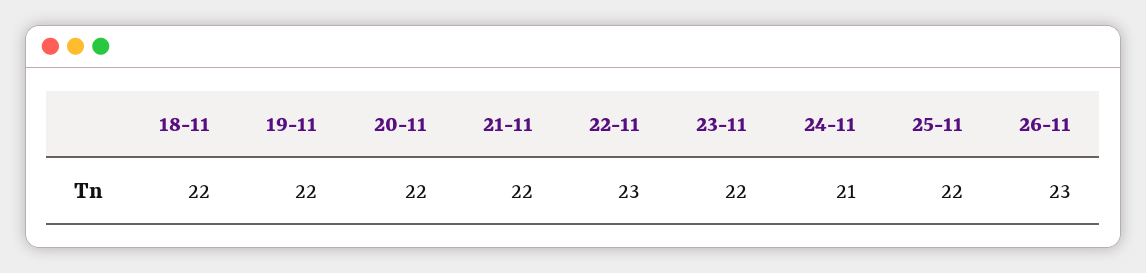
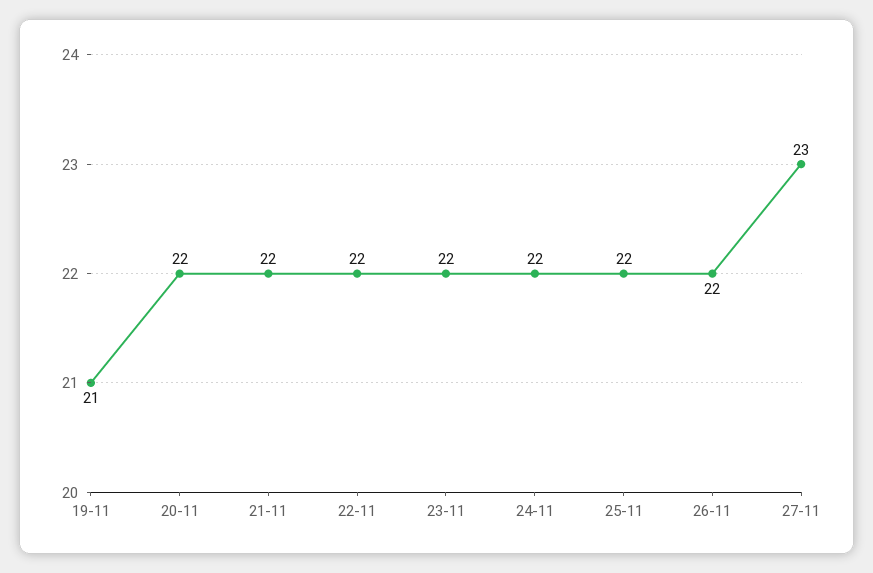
18-11: 22 -> none
19-11: 22 -> 21
22-11: 23 -> 22
24-11: 21 -> 22
26-11: 23 -> 22
27-11: none -> 23

